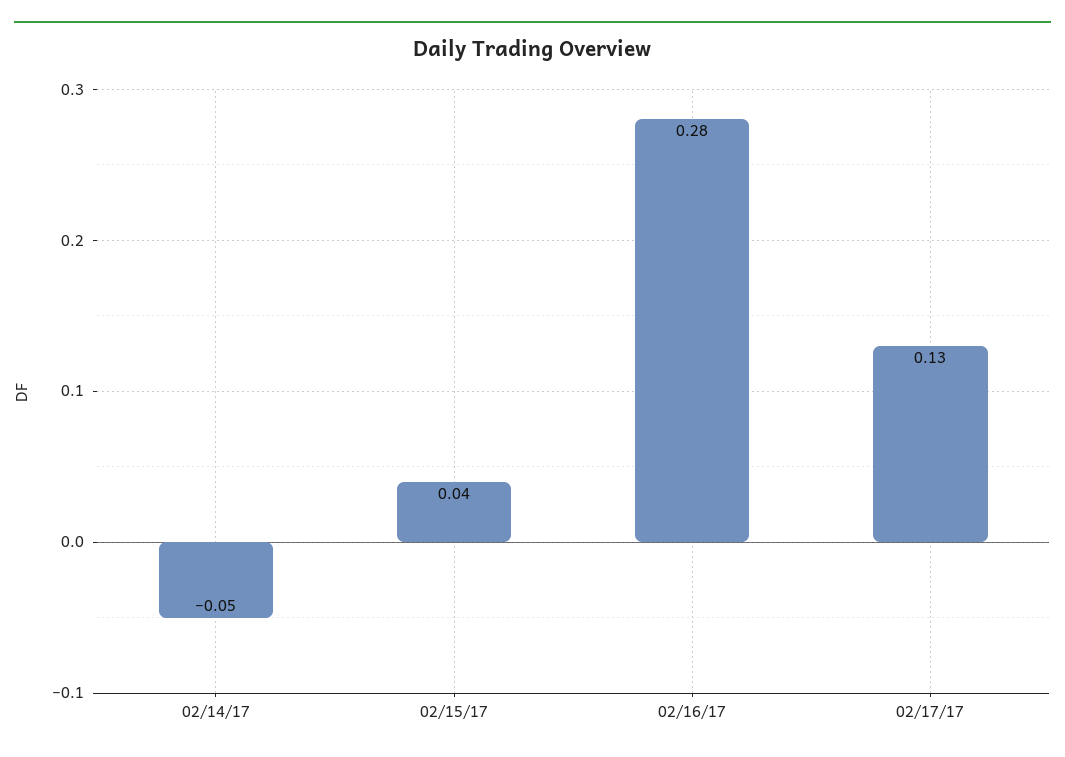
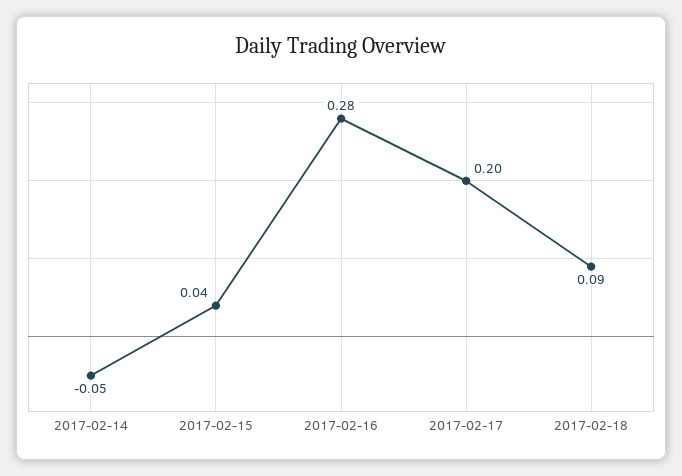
02/17/17: 0.13 -> 0.2
2017-02-18: none -> 0.09

